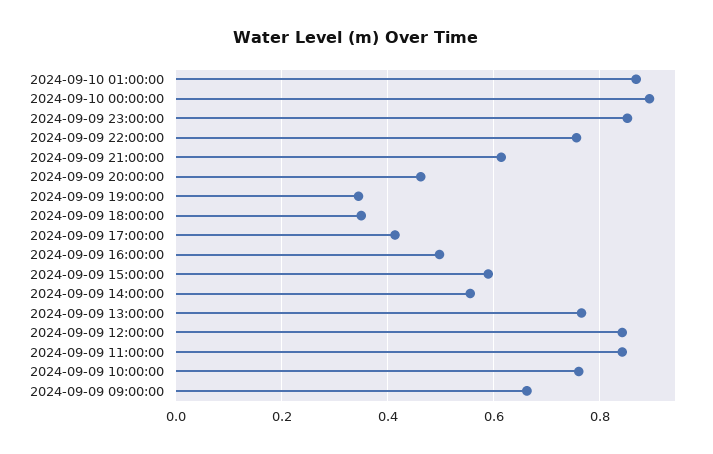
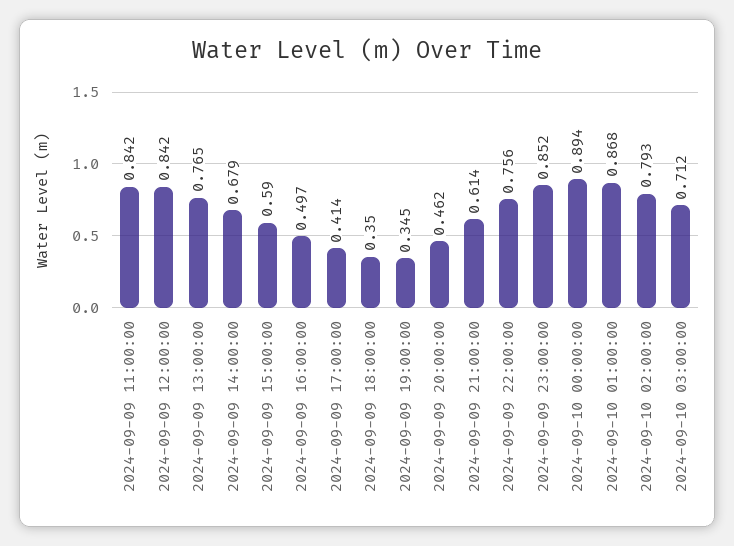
2024-09-09 14:00:00: 0.56 -> 0.679
2024-09-09 10:00:00: 0.76 -> none
2024-09-09 09:00:00: 0.66 -> none
2024-09-10 02:00:00: none -> 0.793
2024-09-10 03:00:00: none -> 0.712

